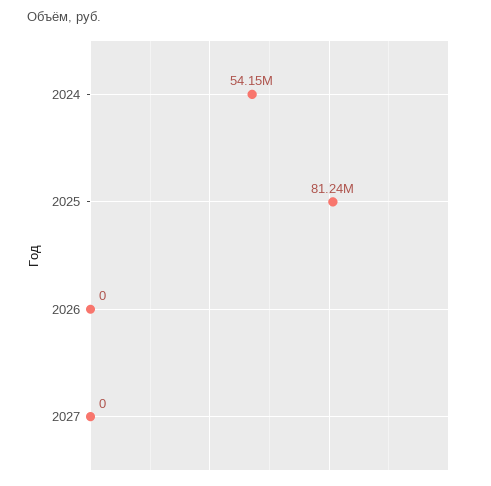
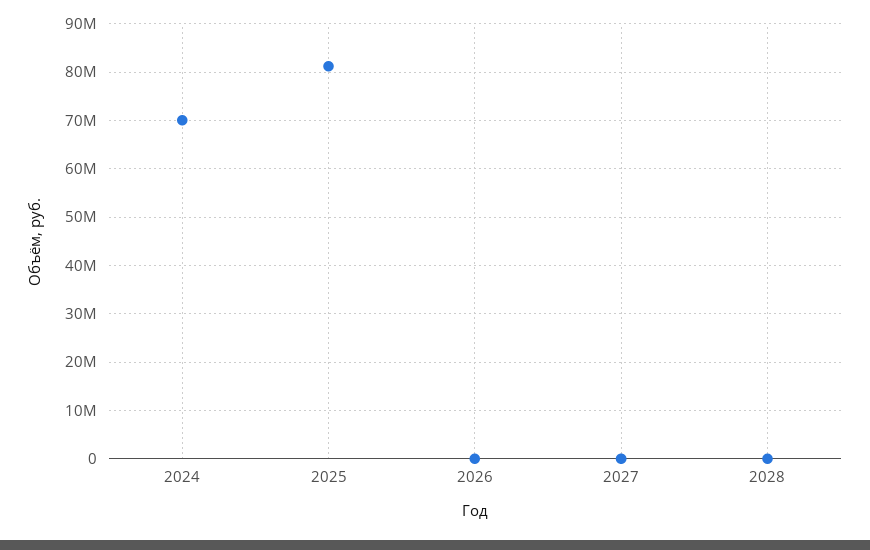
2024: 54150000 -> 70000000
2028: none -> 0

